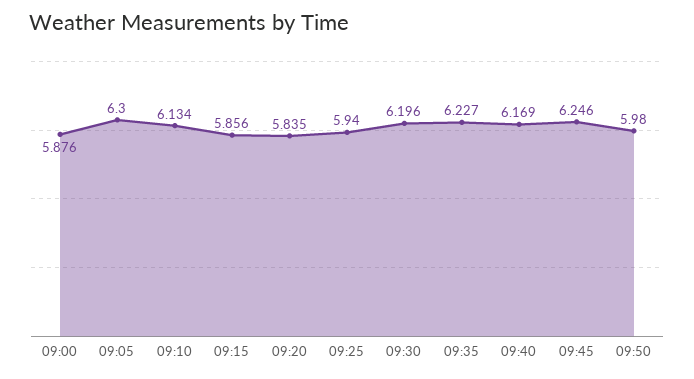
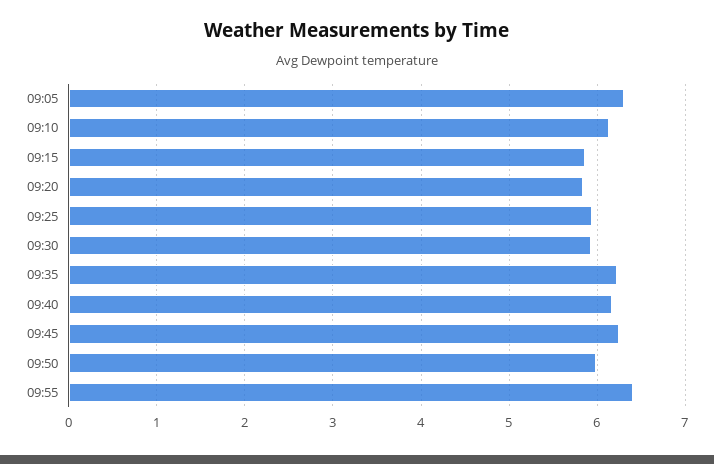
09:00: 5.876 -> none
09:30: 6.196 -> 5.9
09:55: none -> 6.4

